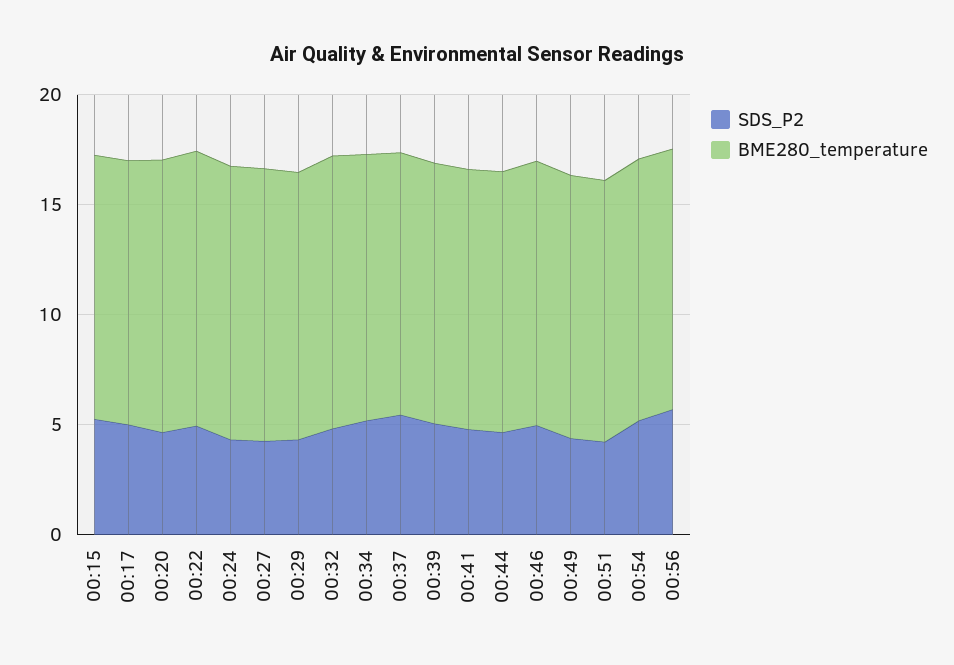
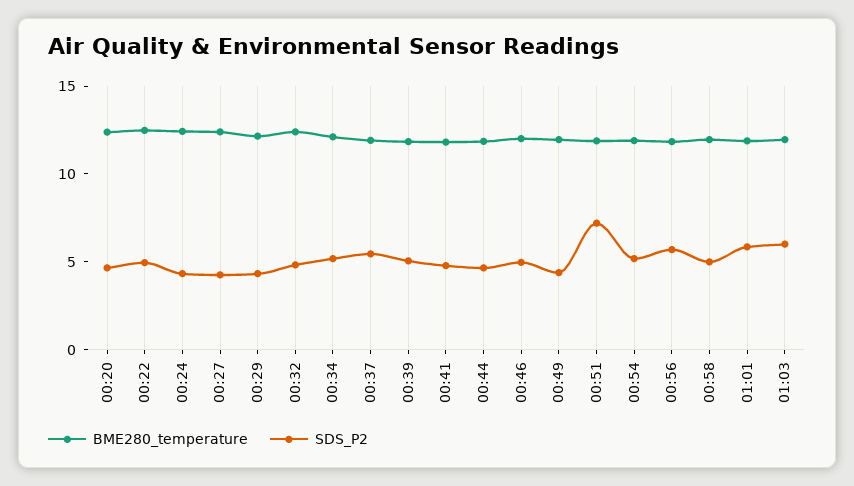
SDS_P2, 00:15: 5 -> none
BME280_temperature, 00:15: 12 -> none
SDS_P2, 00:17: 5 -> none
BME280_temperature, 00:17: 12 -> none
SDS_P2, 00:51: 4 -> 7
BME280_temperature, 00:58: none -> 12
SDS_P2, 00:58: none -> 5
BME280_temperature, 01:01: none -> 12
SDS_P2, 01:01: none -> 6
BME280_temperature, 01:03: none -> 12
SDS_P2, 01:03: none -> 6

